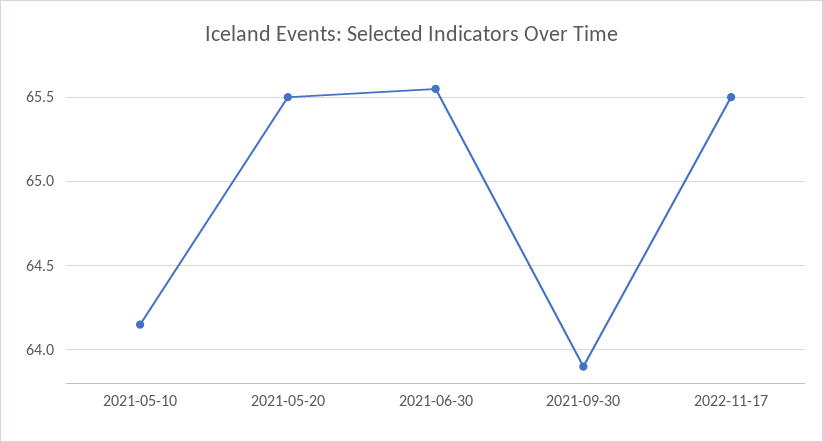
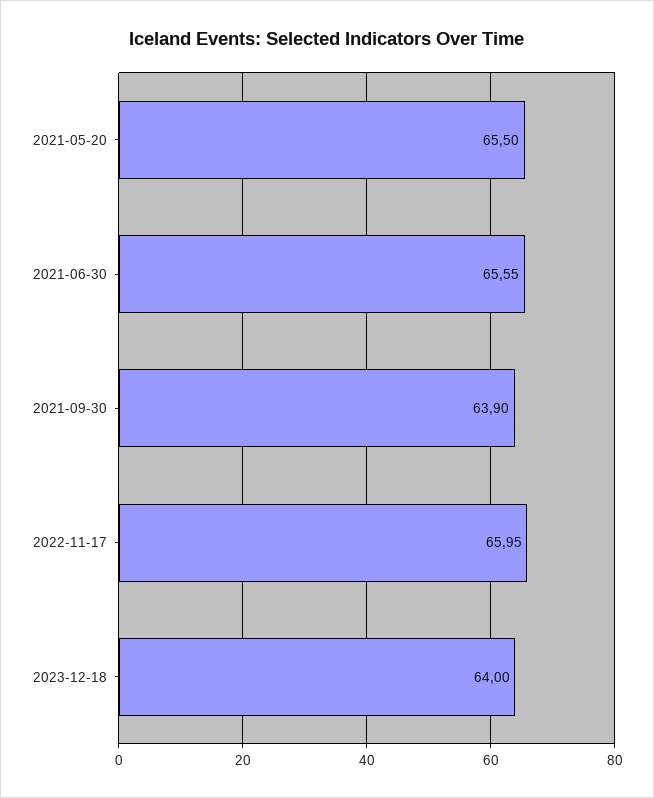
2021-05-10: 64.15 -> none
2022-11-17: 65.5 -> 65.95
2023-12-18: none -> 64

